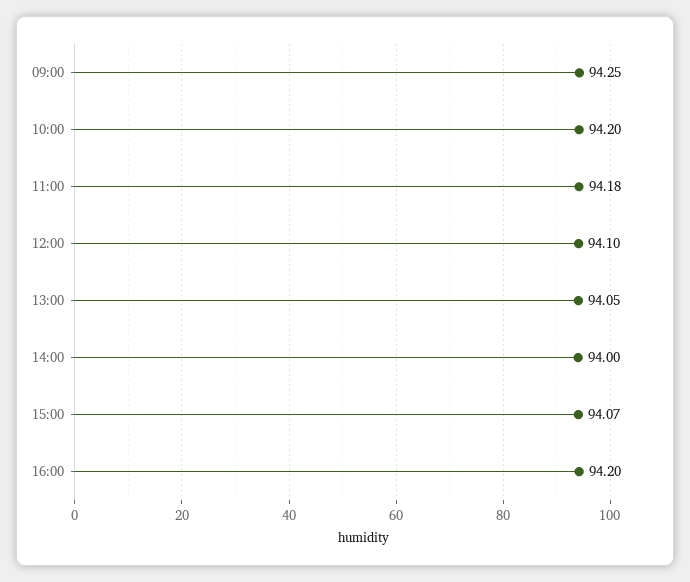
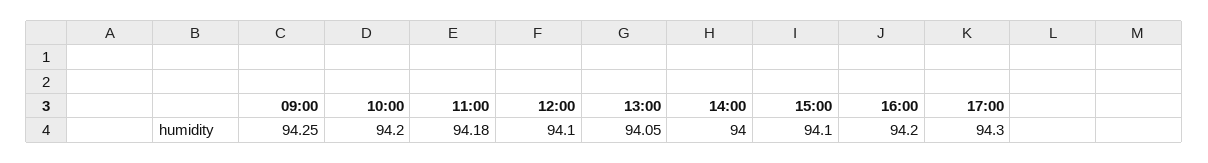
15:00: 94.07 -> 94.1
17:00: none -> 94.3

